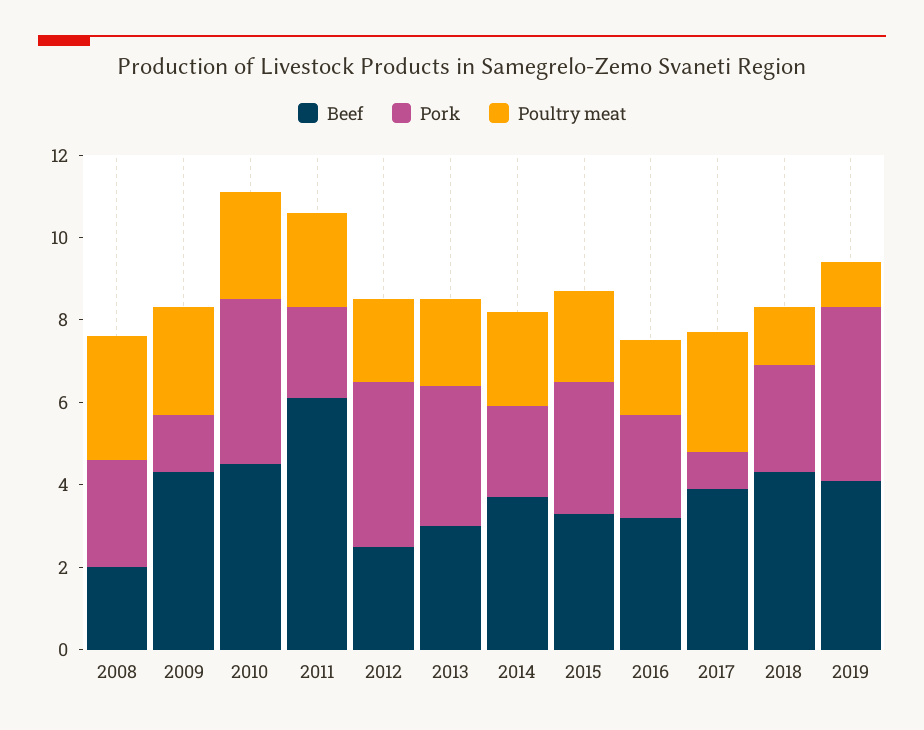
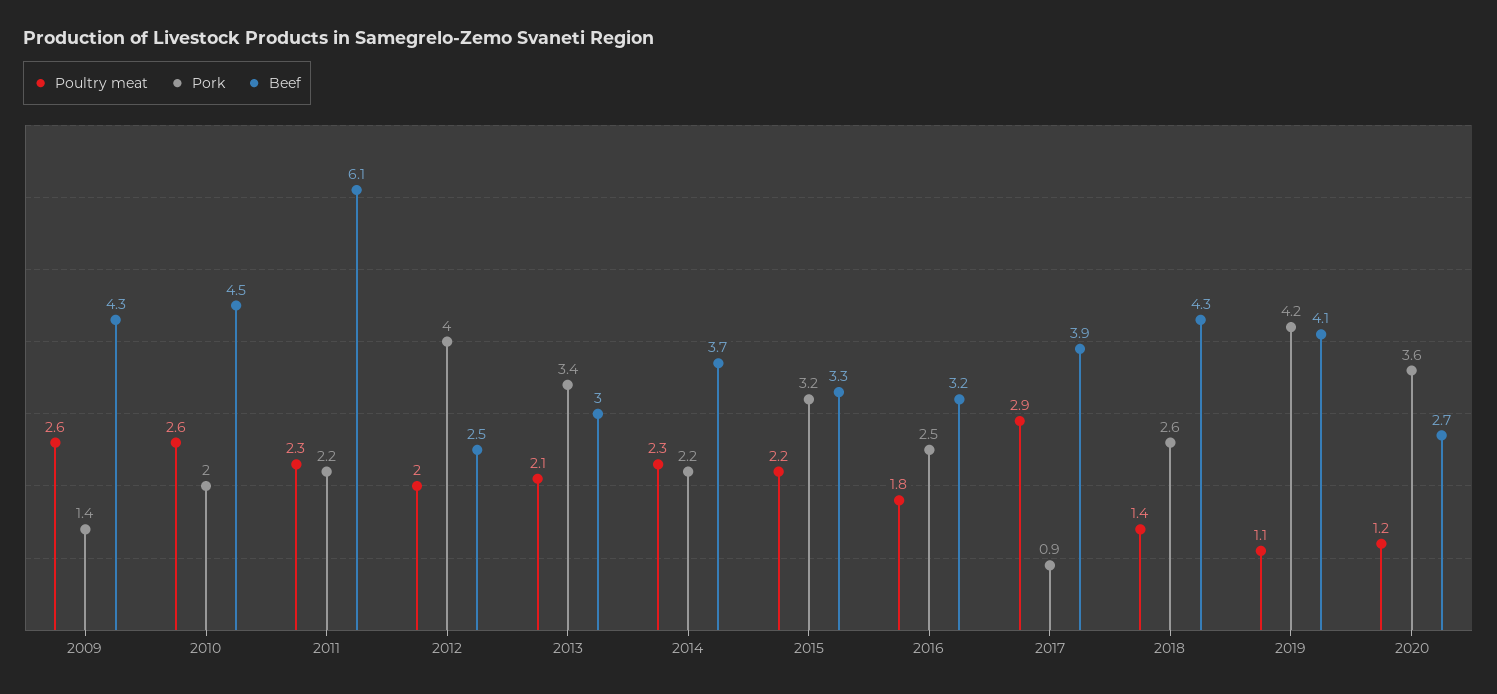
Beef, 2008: 2 -> none
Pork, 2008: 2.5 -> none
Poultry meat, 2008: 3 -> none
Pork, 2010: 4 -> 2
Poultry meat, 2020: none -> 1.2
Pork, 2020: none -> 3.6
Beef, 2020: none -> 2.7

